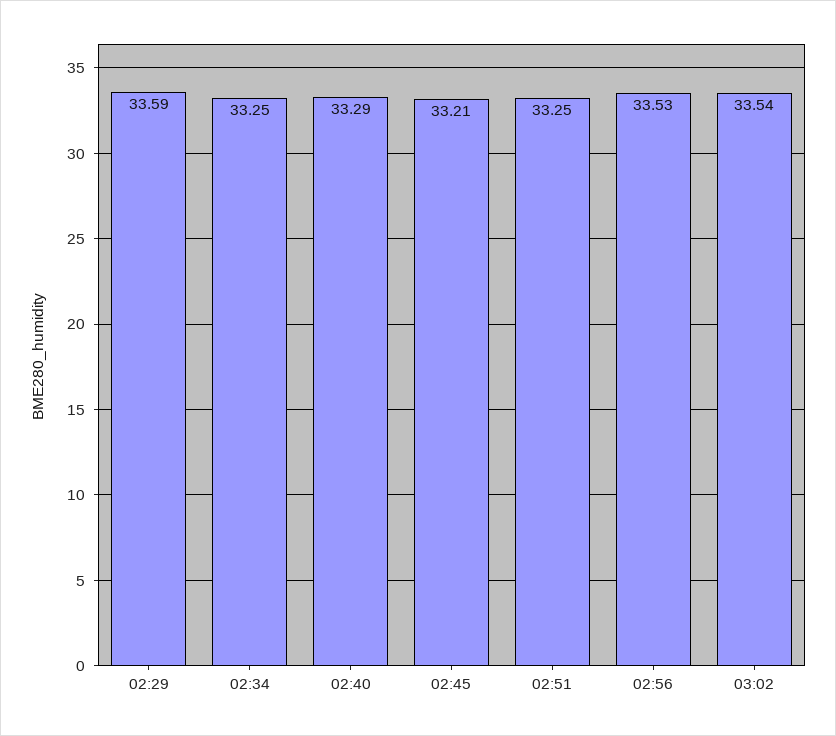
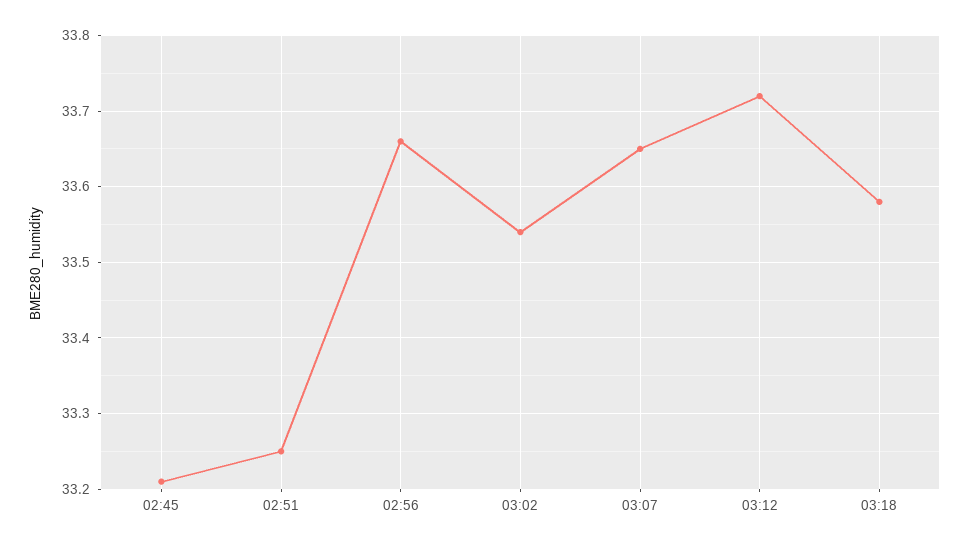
02:29: 33.59 -> none
02:34: 33.25 -> none
02:40: 33.29 -> none
02:56: 33.53 -> 33.66
03:07: none -> 33.65
03:12: none -> 33.72
03:18: none -> 33.58

